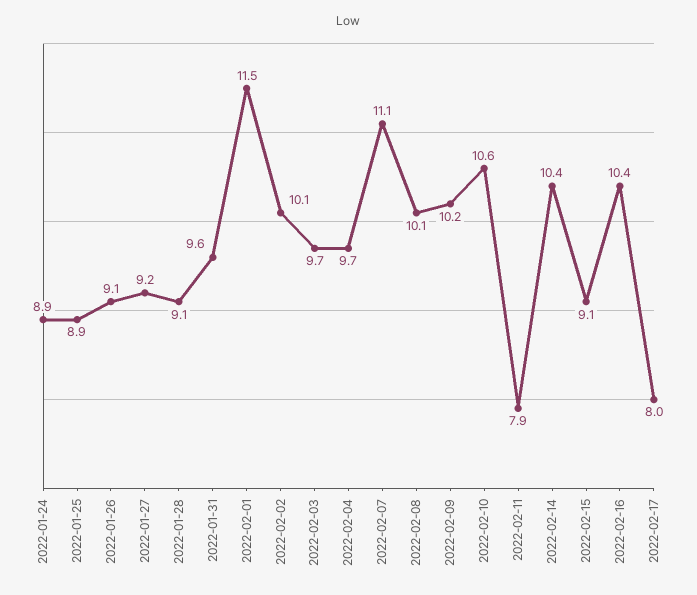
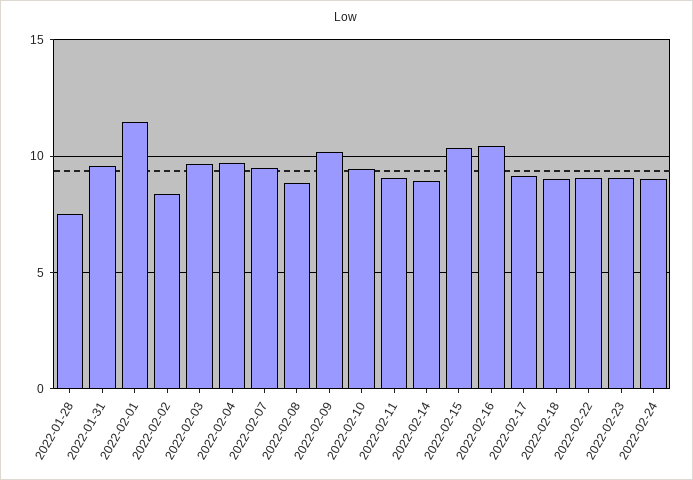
2022-01-24: 8.9 -> none
2022-01-25: 8.9 -> none
2022-01-26: 9.1 -> none
2022-01-27: 9.2 -> none
2022-01-28: 9.1 -> 7.5
2022-02-02: 10.1 -> 8.5
2022-02-07: 11.1 -> 9.5
2022-02-08: 10.1 -> 9
2022-02-10: 10.6 -> 9.5
2022-02-11: 7.9 -> 9
2022-02-14: 10.4 -> 9
2022-02-15: 9.1 -> 10.5
2022-02-17: 8 -> 9
2022-02-18: none -> 9
2022-02-22: none -> 9
2022-02-23: none -> 9
2022-02-24: none -> 9

